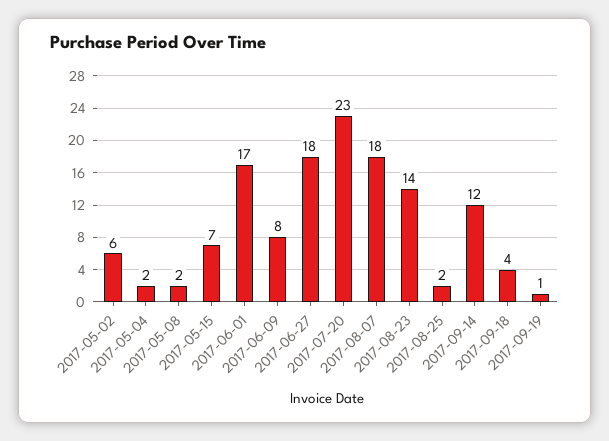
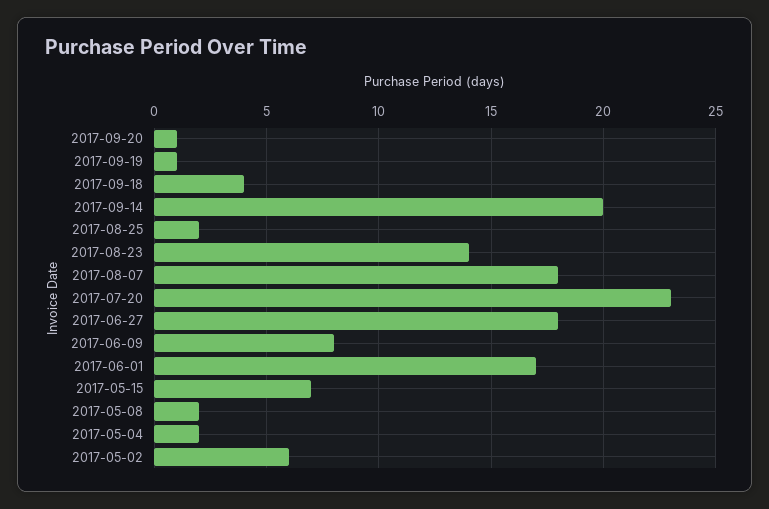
2017-09-14: 12 -> 20
2017-09-20: none -> 1

